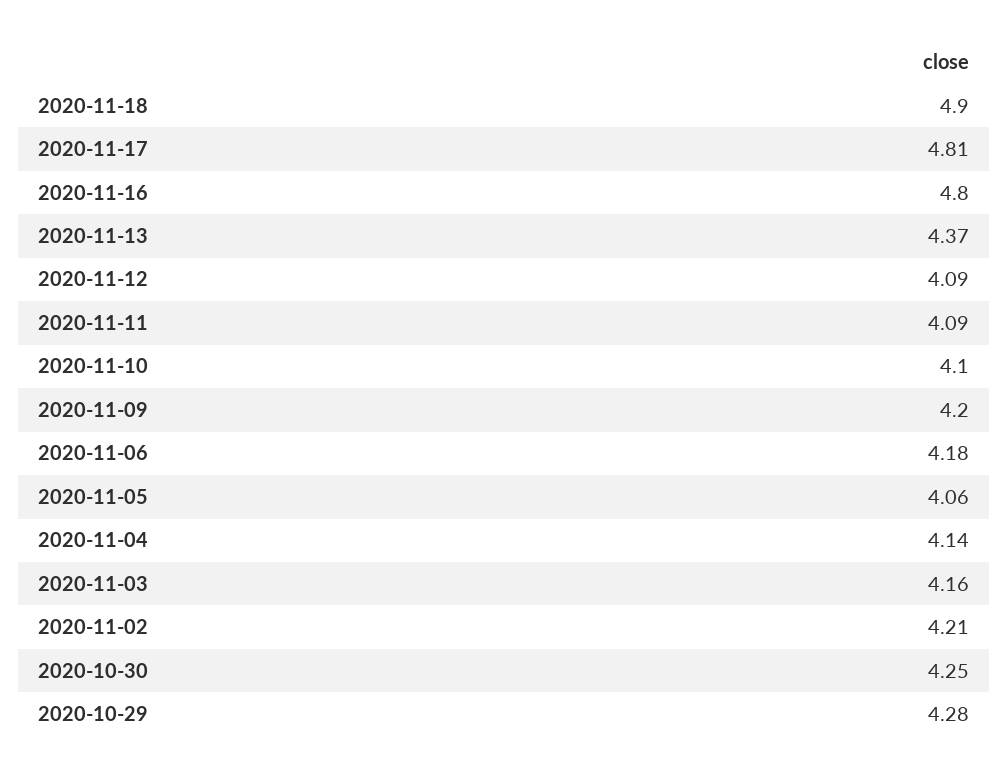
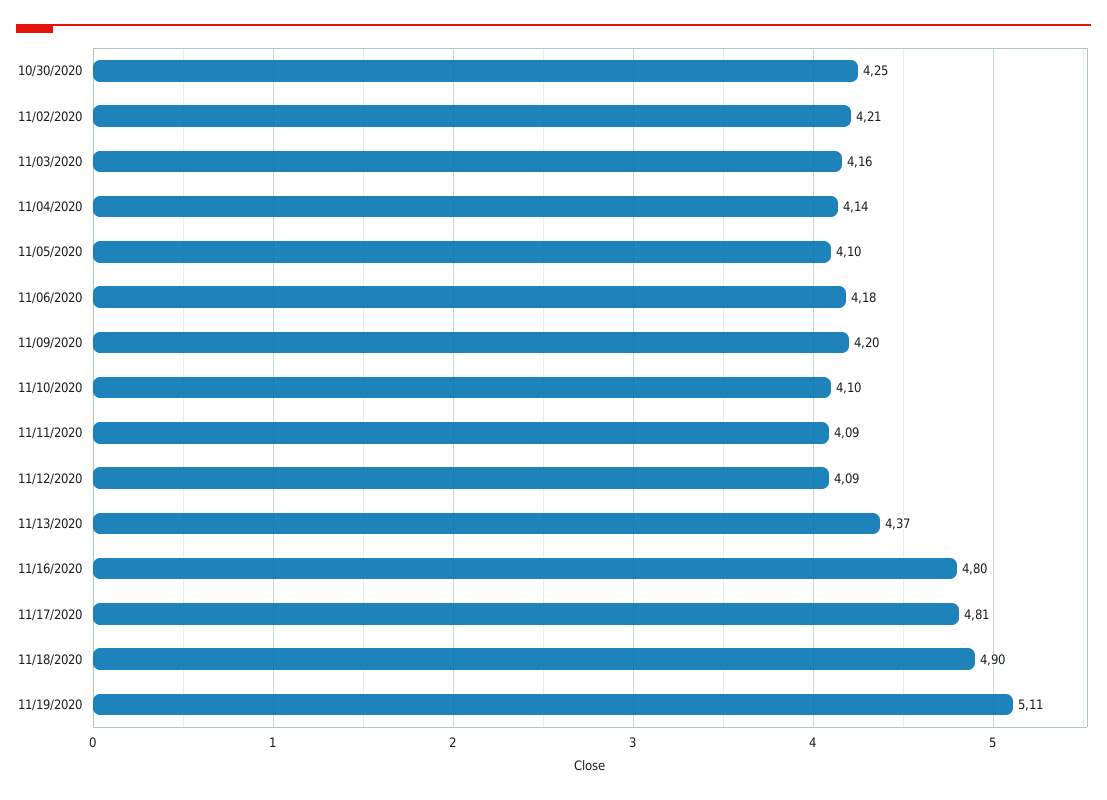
2020-11-05: 4.06 -> 4.1
2020-10-29: 4.28 -> none
11/19/2020: none -> 5.11

